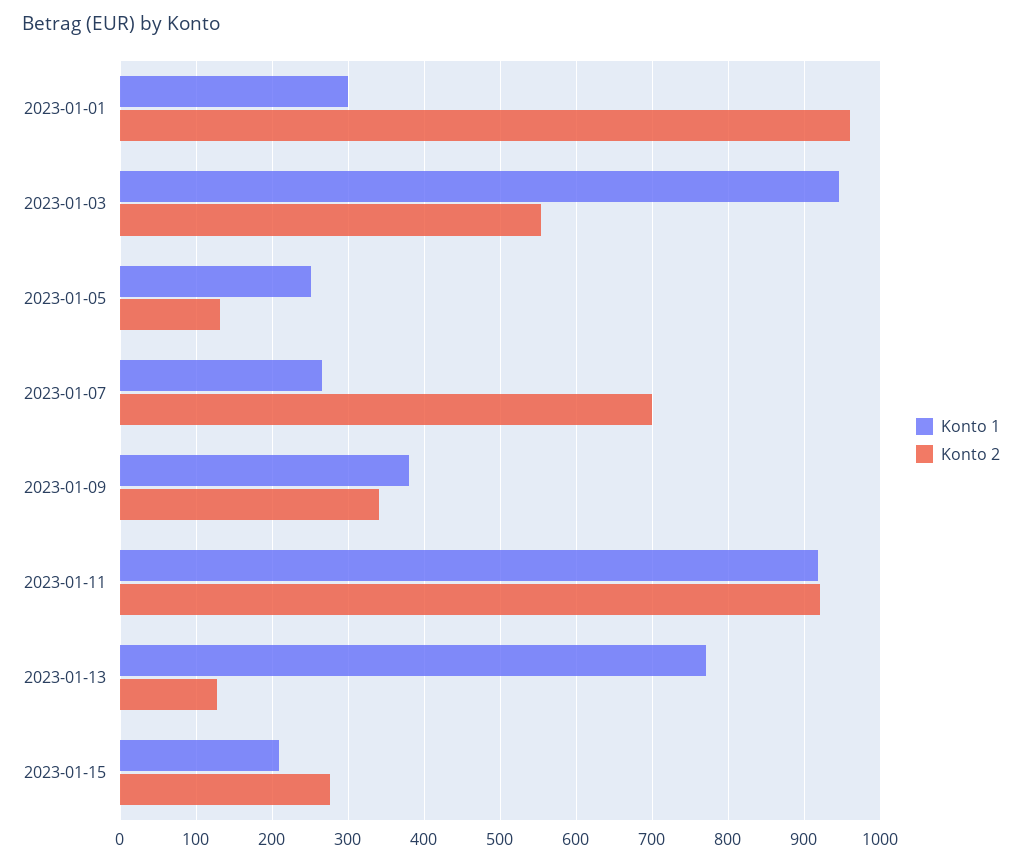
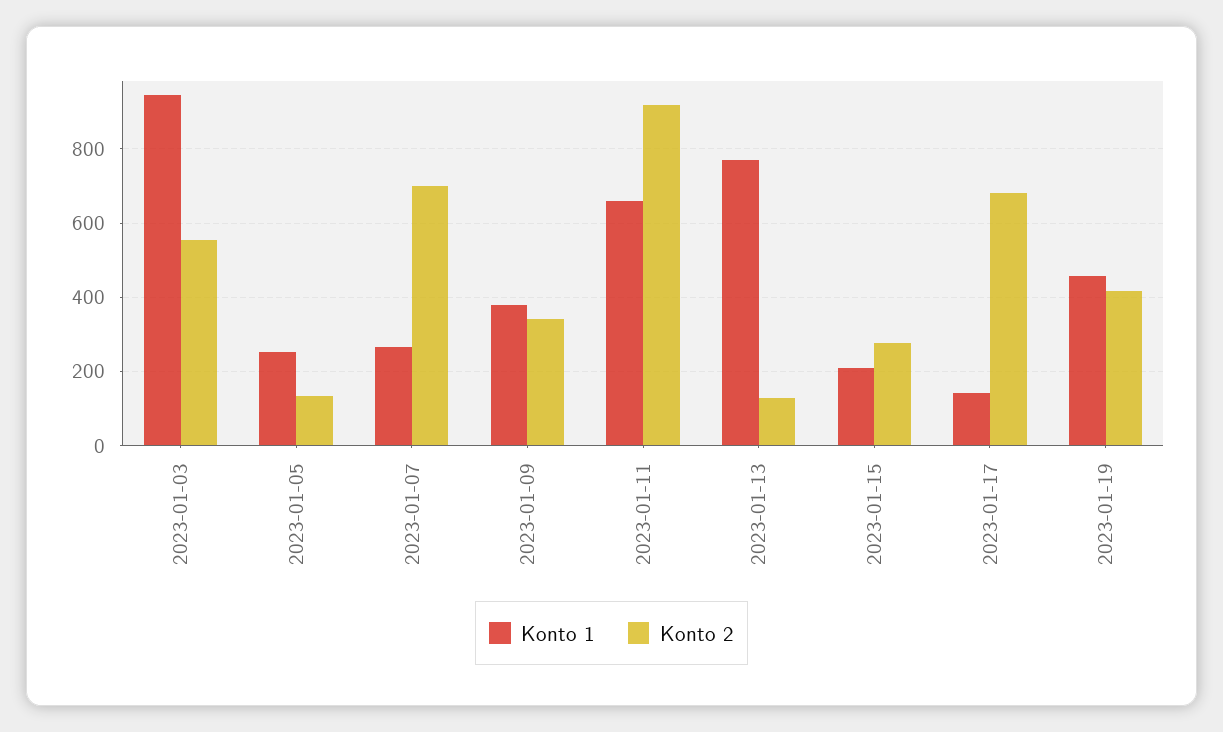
Konto 1, 2023-01-01: 300 -> none
Konto 2, 2023-01-01: 960 -> none
Konto 1, 2023-01-11: 920 -> 660
Konto 1, 2023-01-17: none -> 140
Konto 2, 2023-01-17: none -> 680
Konto 1, 2023-01-19: none -> 460
Konto 2, 2023-01-19: none -> 420

